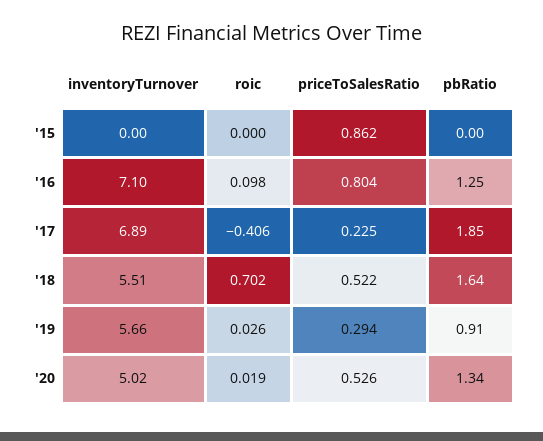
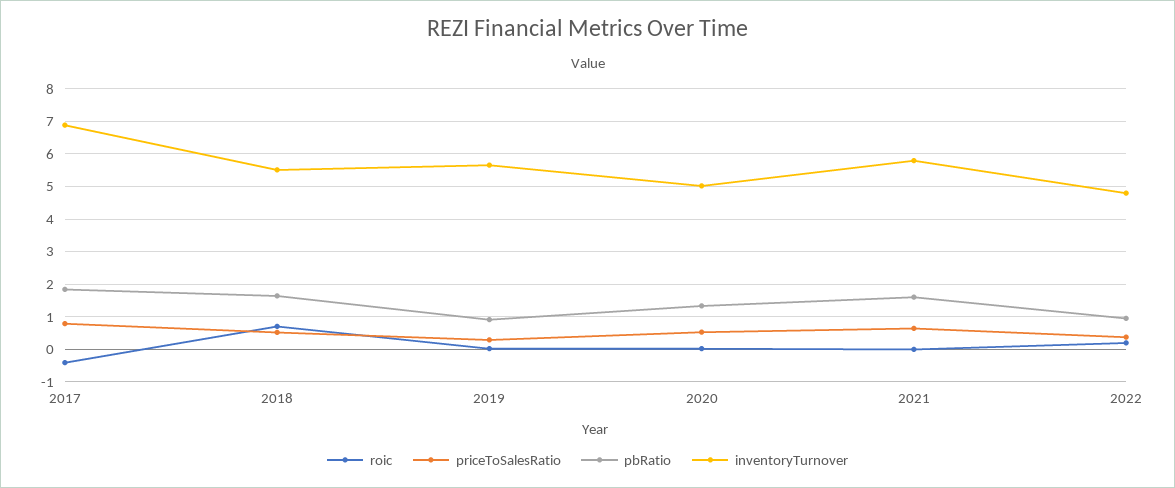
inventoryTurnover, '15: 0 -> none
roic, '15: 0 -> none
priceToSalesRatio, '15: 0.862 -> none
pbRatio, '15: 0 -> none
inventoryTurnover, '16: 7.1 -> none
roic, '16: 0.098 -> none
priceToSalesRatio, '16: 0.804 -> none
pbRatio, '16: 1.25 -> none
priceToSalesRatio, '17: 0.225 -> 0.8
roic, 2021: none -> 0
priceToSalesRatio, 2021: none -> 0.6
pbRatio, 2021: none -> 1.6
inventoryTurnover, 2021: none -> 5.8
roic, 2022: none -> 0.2
priceToSalesRatio, 2022: none -> 0.4
pbRatio, 2022: none -> 1
inventoryTurnover, 2022: none -> 4.8

